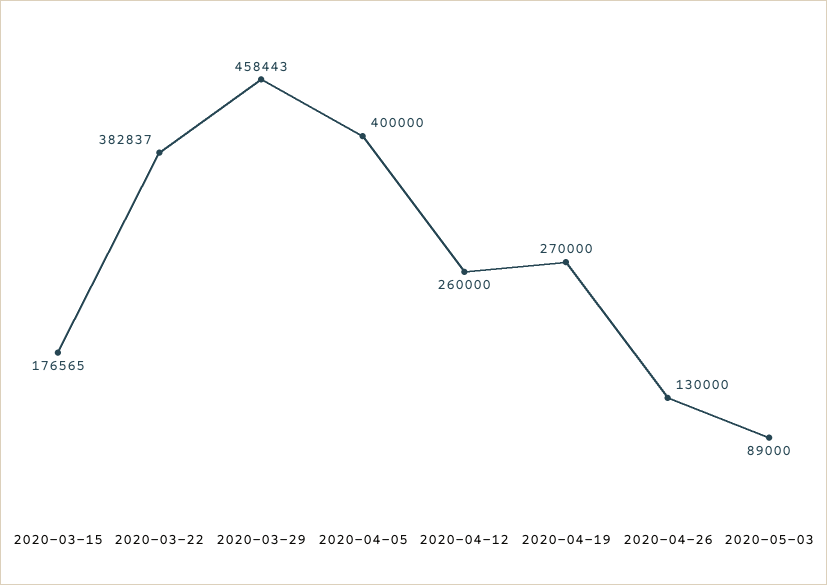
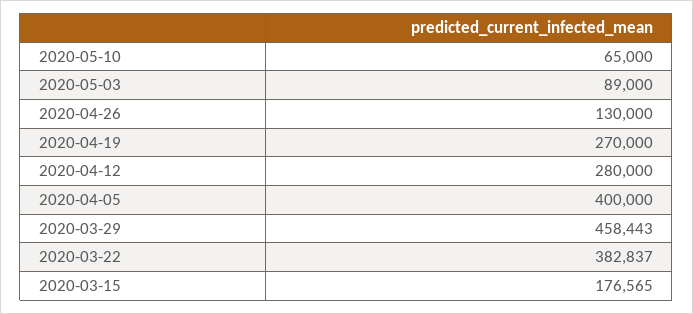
2020-04-12: 260000 -> 280000
2020-05-10: none -> 65000

